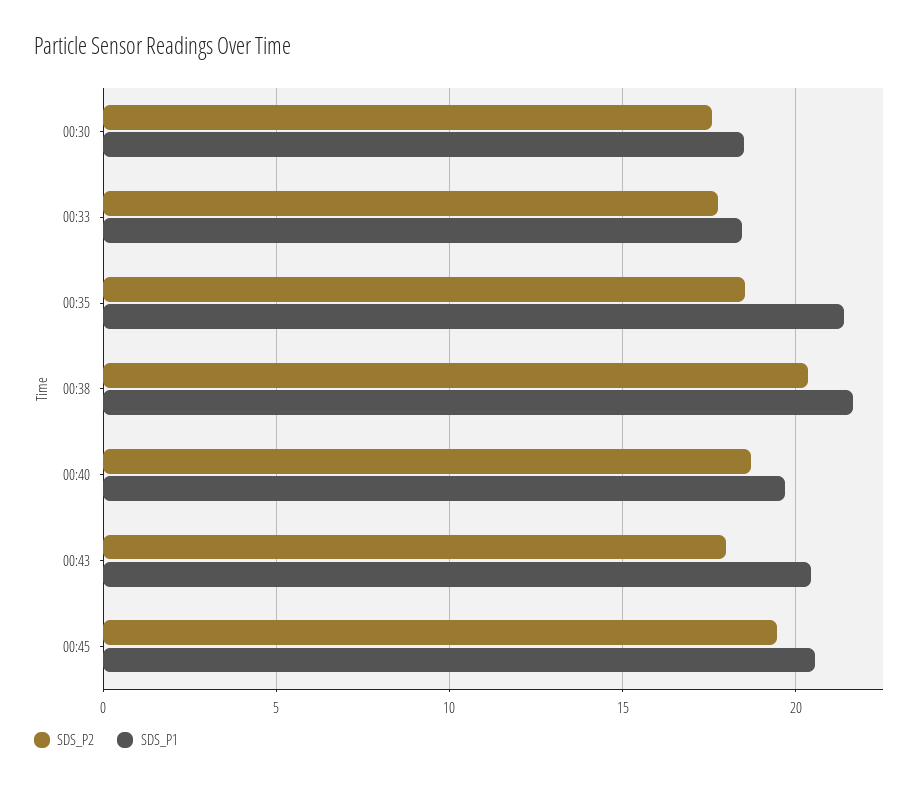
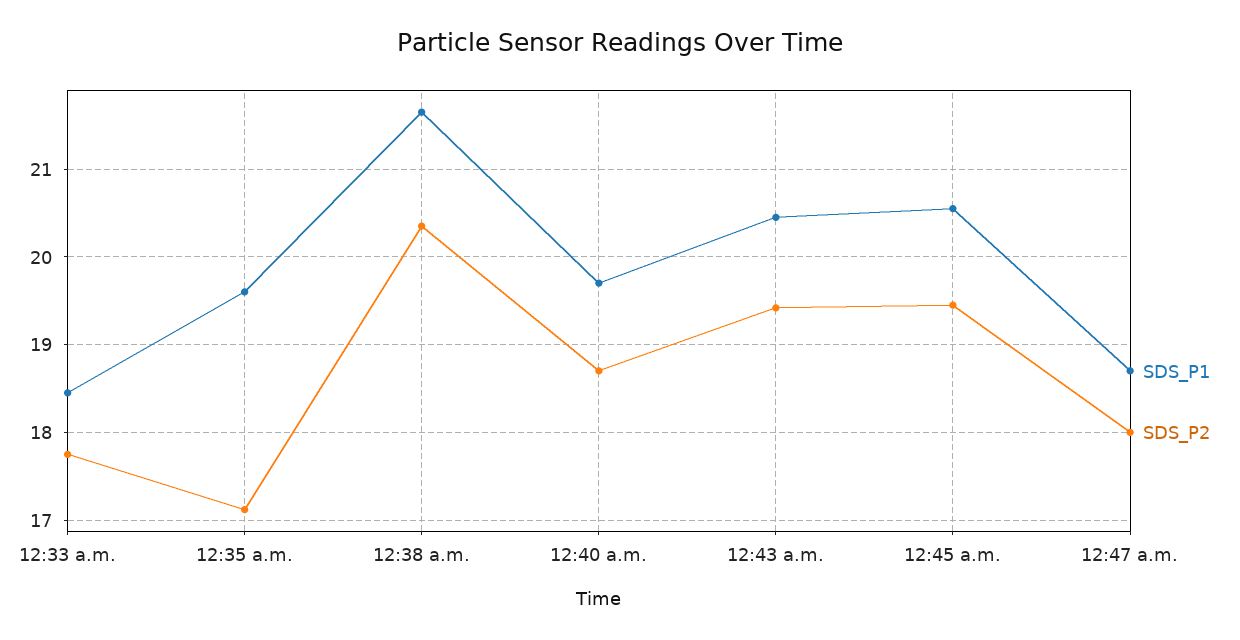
SDS_P2, 00:30: 17.5 -> none
SDS_P1, 00:30: 18.5 -> none
SDS_P2, 00:35: 18.5 -> 17.1
SDS_P1, 00:35: 21.5 -> 19.6
SDS_P2, 00:43: 18 -> 19.4
SDS_P1, 12:47 a.m.: none -> 18.7
SDS_P2, 12:47 a.m.: none -> 18

